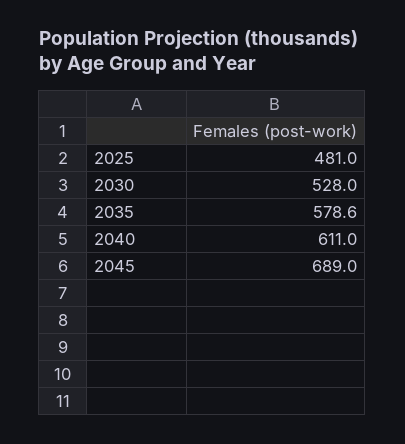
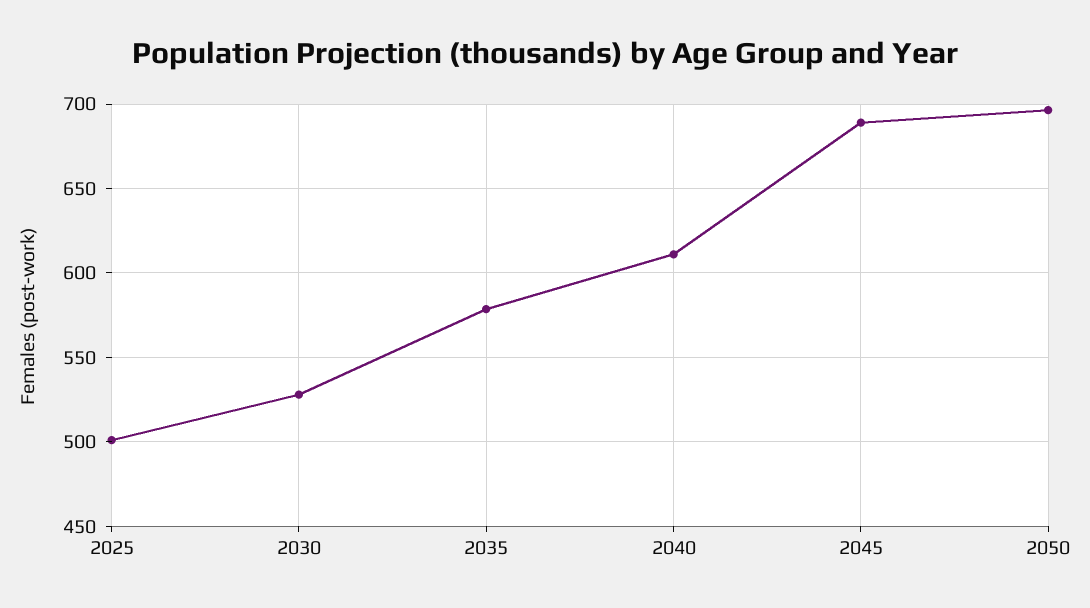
2025: 481 -> 500
2050: none -> 695

